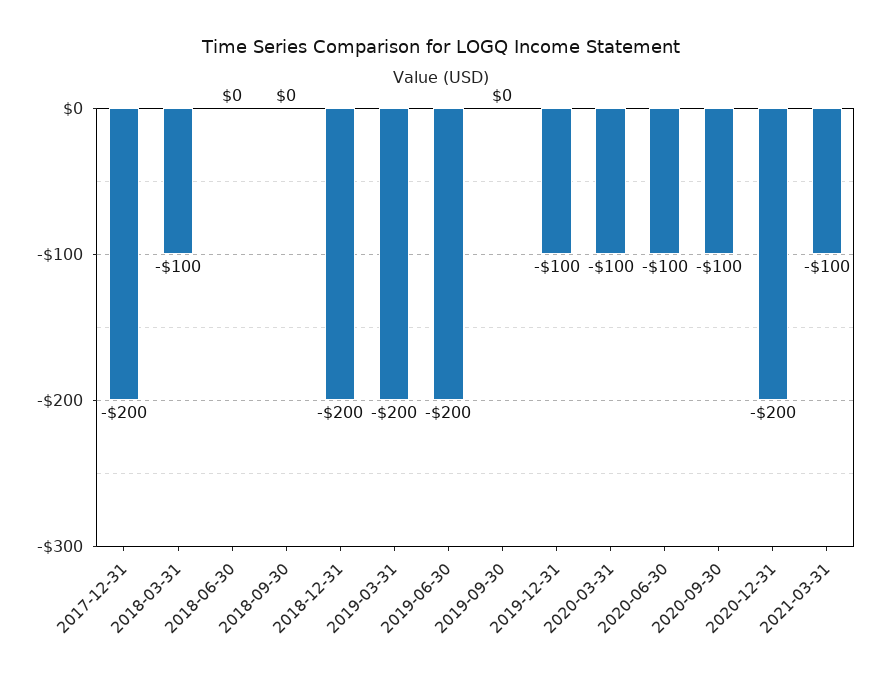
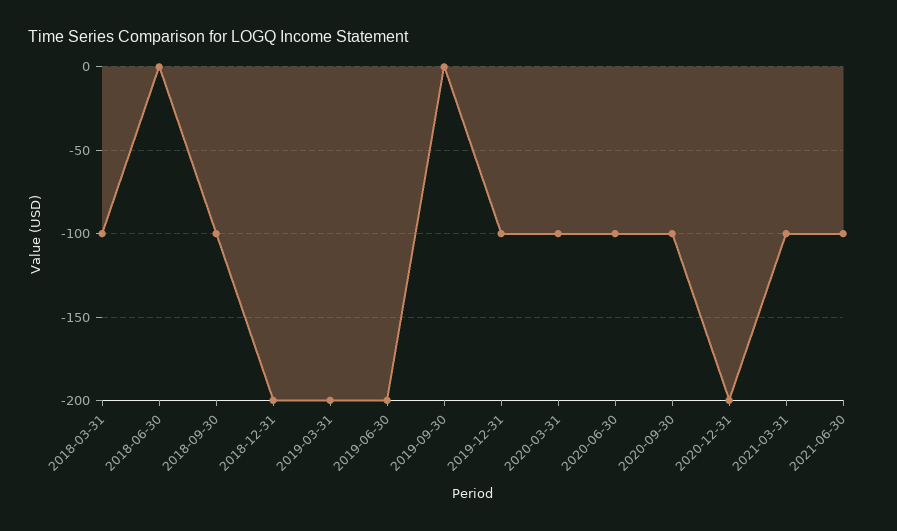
2017-12-31: -200 -> none
2018-09-30: 0 -> -100
2021-06-30: none -> -100

